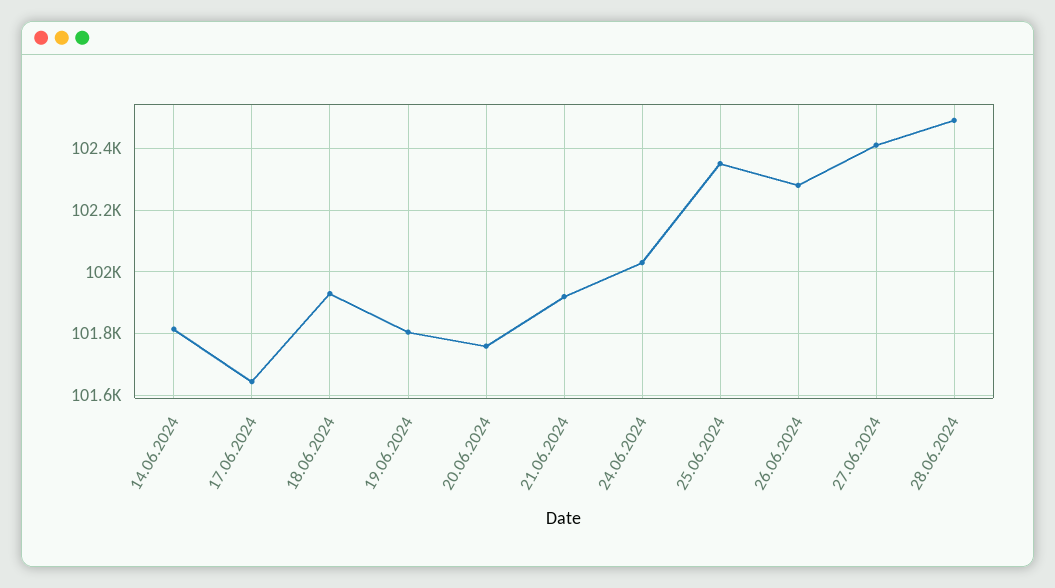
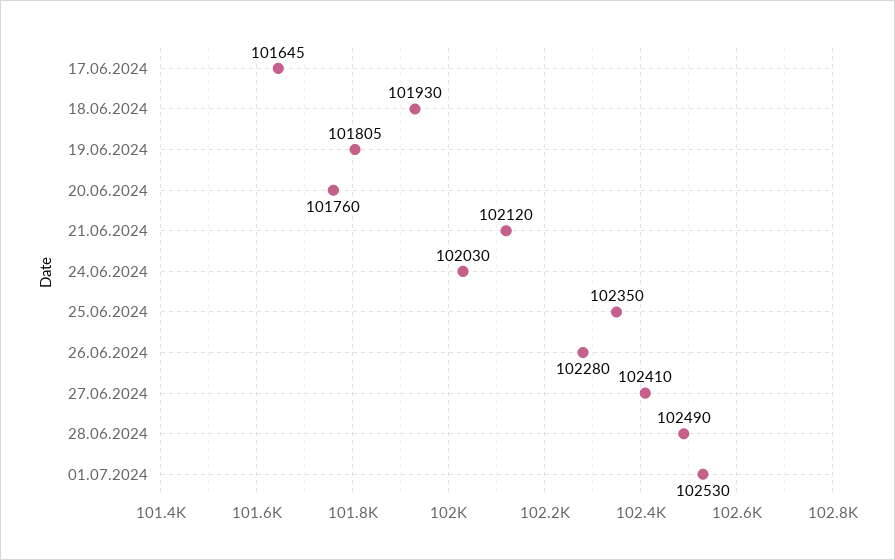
14.06.2024: 101820 -> none
21.06.2024: 101920 -> 102120
01.07.2024: none -> 102530

